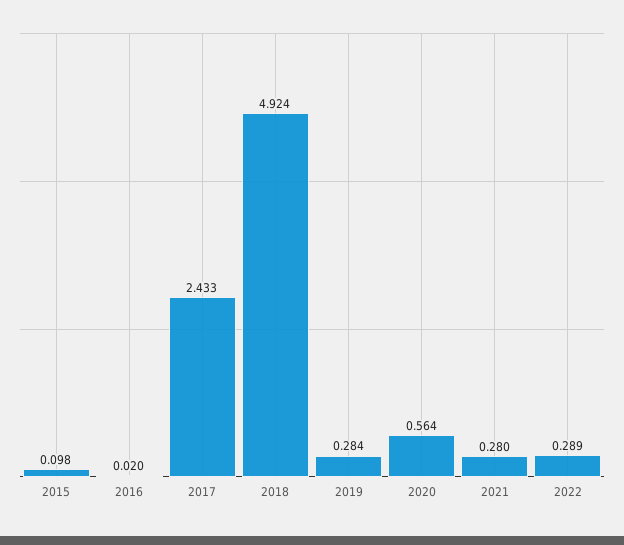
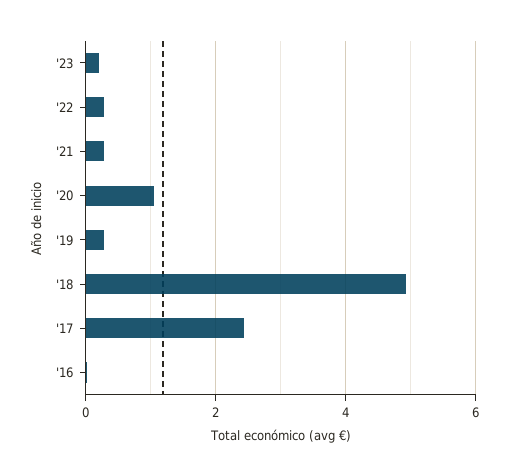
2015: 0.098 -> none
2020: 0.564 -> 1
'23: none -> 0.2

